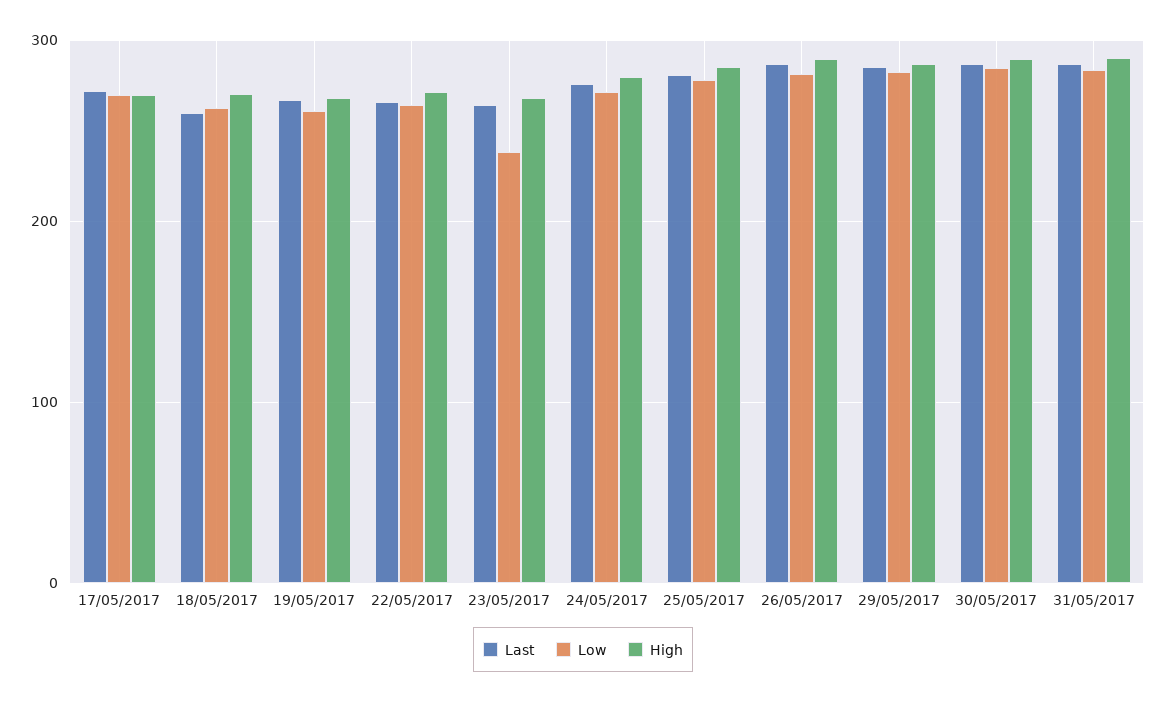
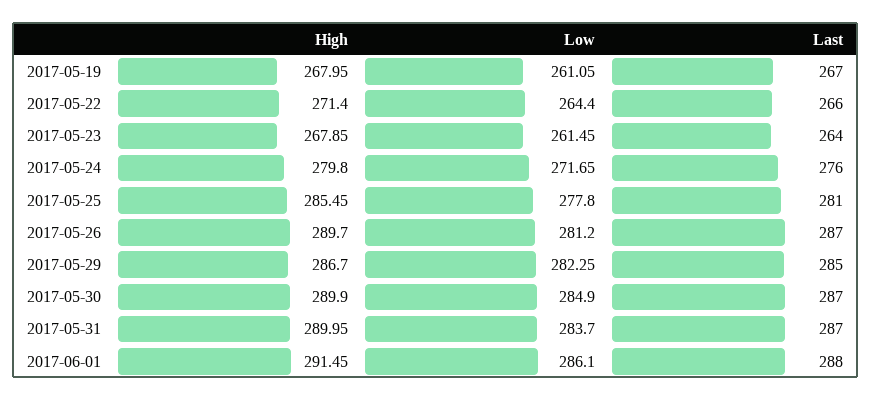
Last, 17/05/2017: 270 -> none
Low, 17/05/2017: 270 -> none
High, 17/05/2017: 270 -> none
Last, 18/05/2017: 260 -> none
Low, 18/05/2017: 260 -> none
High, 18/05/2017: 270 -> none
Low, 23/05/2017: 240 -> 261.45
High, 2017-06-01: none -> 291.45
Low, 2017-06-01: none -> 286.1
Last, 2017-06-01: none -> 288

